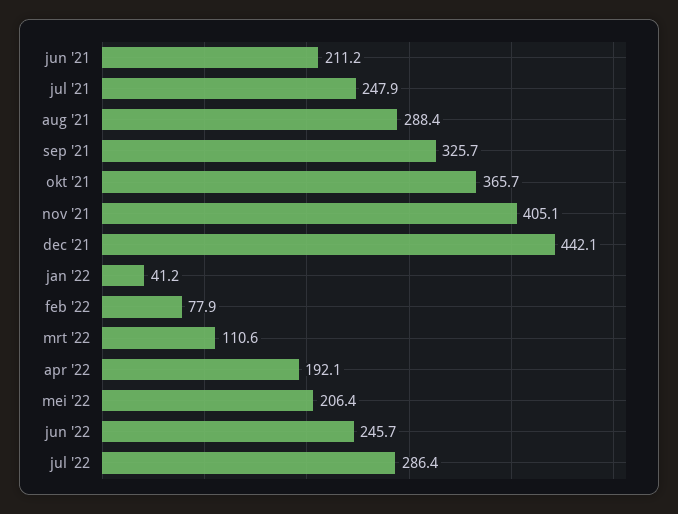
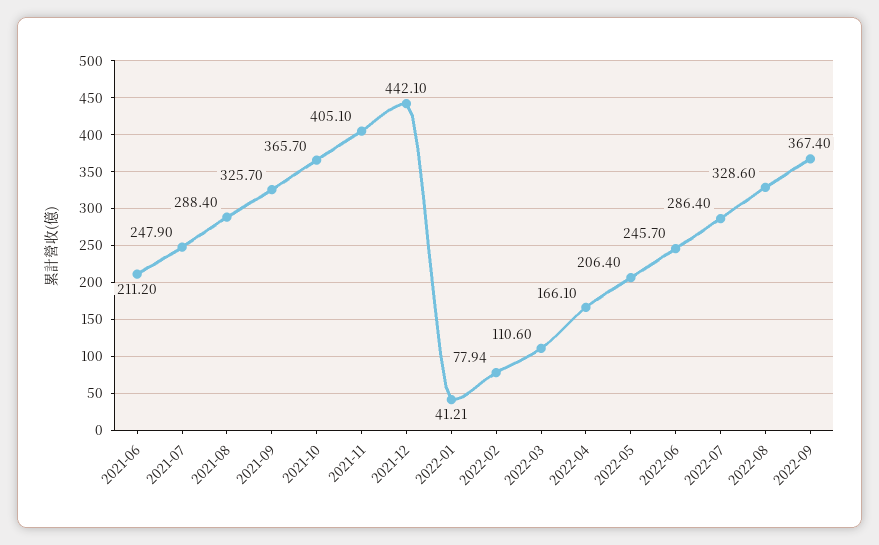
apr '22: 192.1 -> 166.1
2022-08: none -> 328.6
2022-09: none -> 367.4

